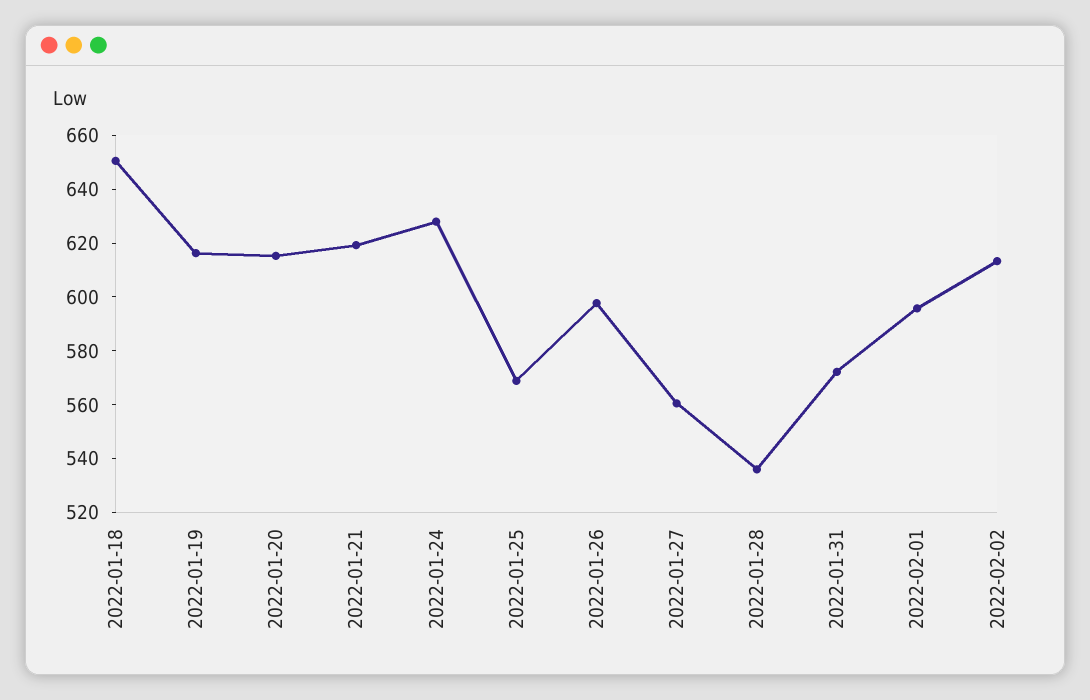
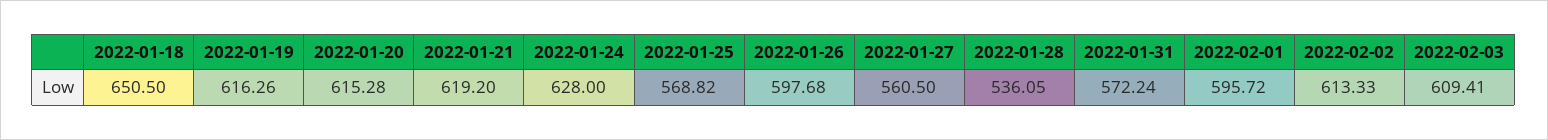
2022-02-03: none -> 609.41

